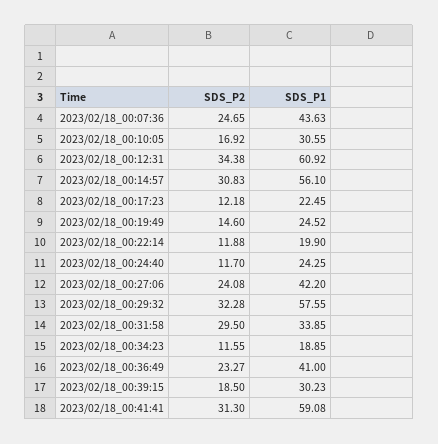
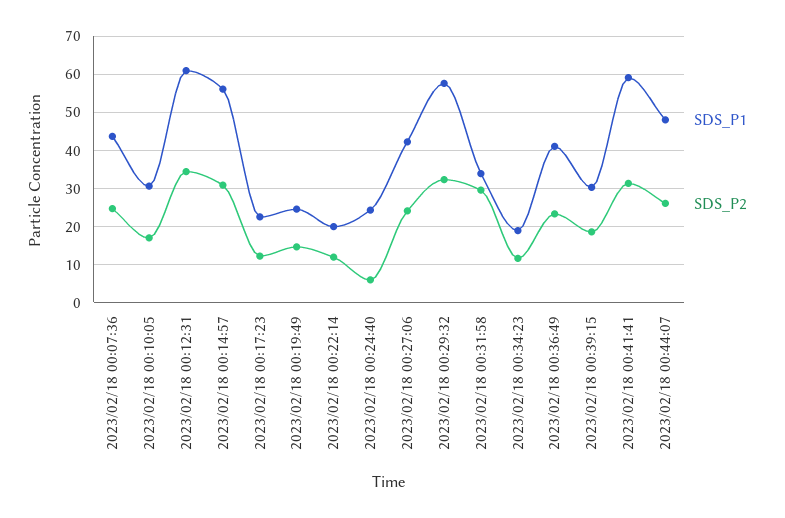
SDS_P2, 2023/02/18_00:24:40: 11.7 -> 6
SDS_P1, 2023/02/18 00:44:07: none -> 48
SDS_P2, 2023/02/18 00:44:07: none -> 26

